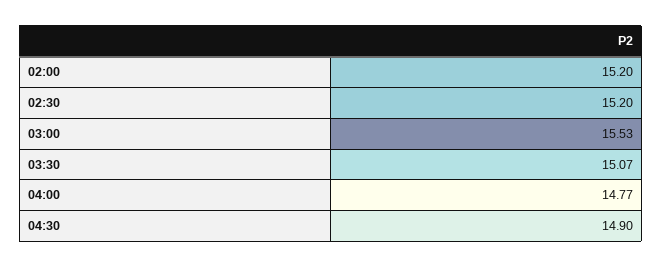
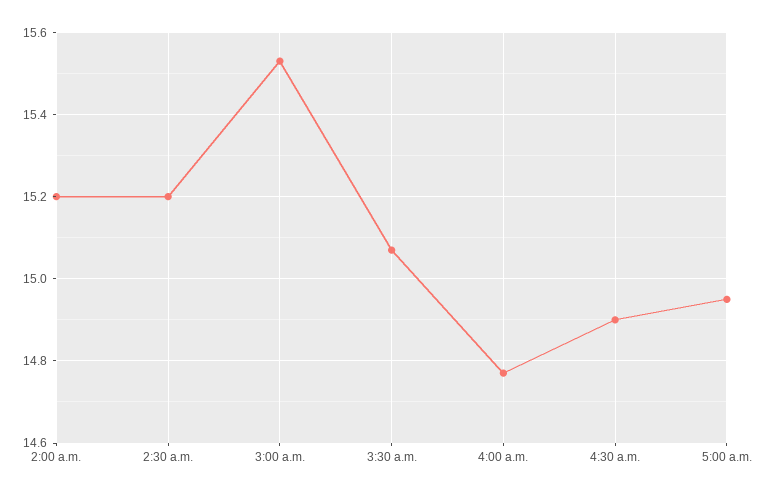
5:00 a.m.: none -> 14.95

